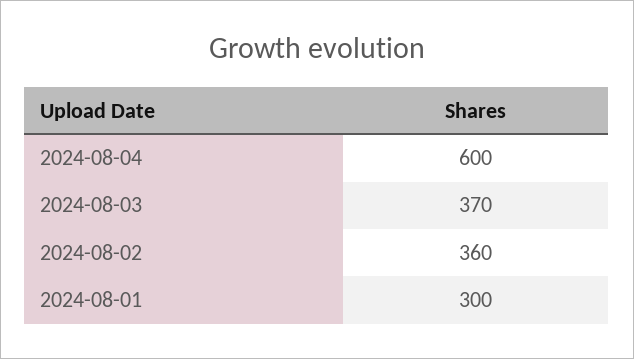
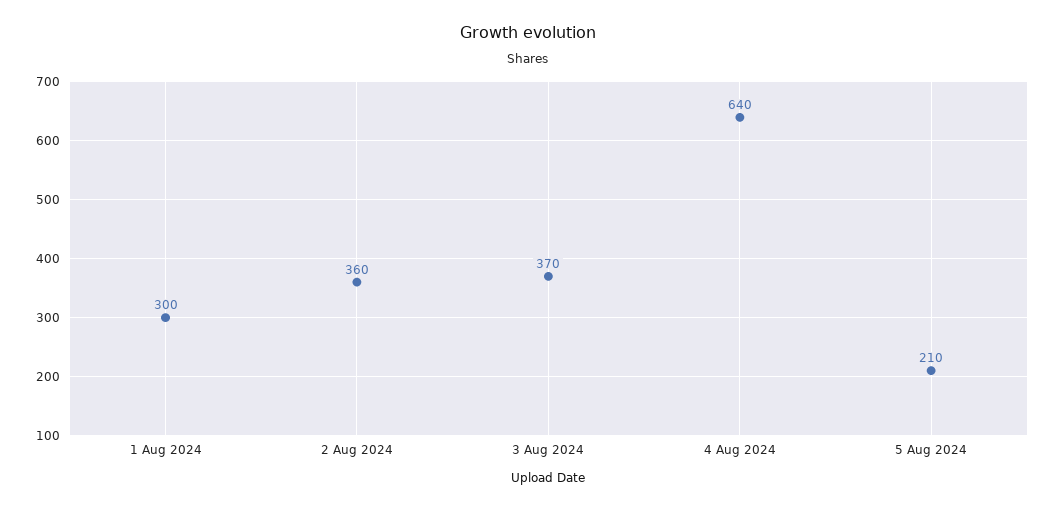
2024-08-04: 600 -> 640
5 Aug 2024: none -> 210

